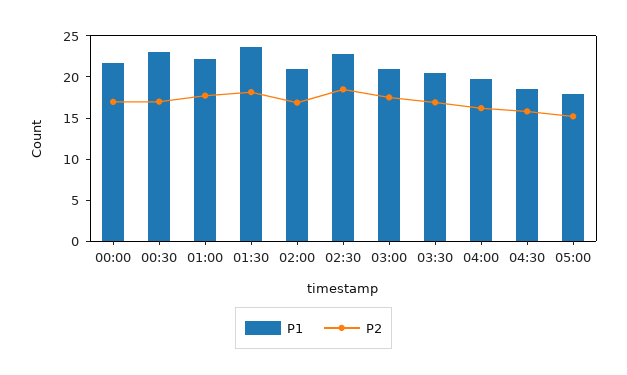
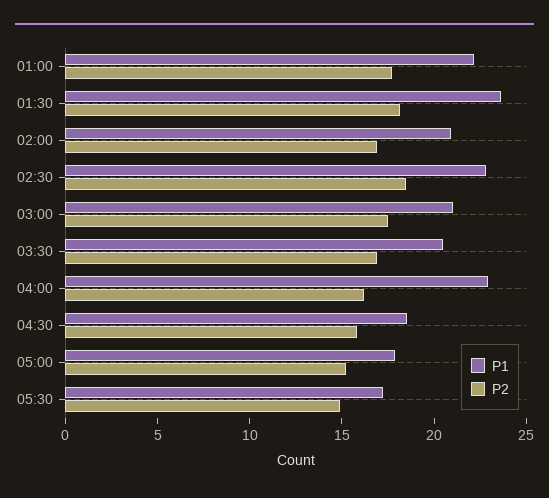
P1, 00:00: 22 -> none
P2, 00:00: 17 -> none
P1, 00:30: 23 -> none
P2, 00:30: 17 -> none
P1, 04:00: 20 -> 23
P1, 05:30: none -> 17
P2, 05:30: none -> 15

